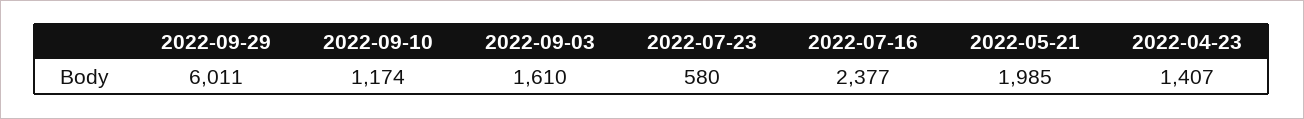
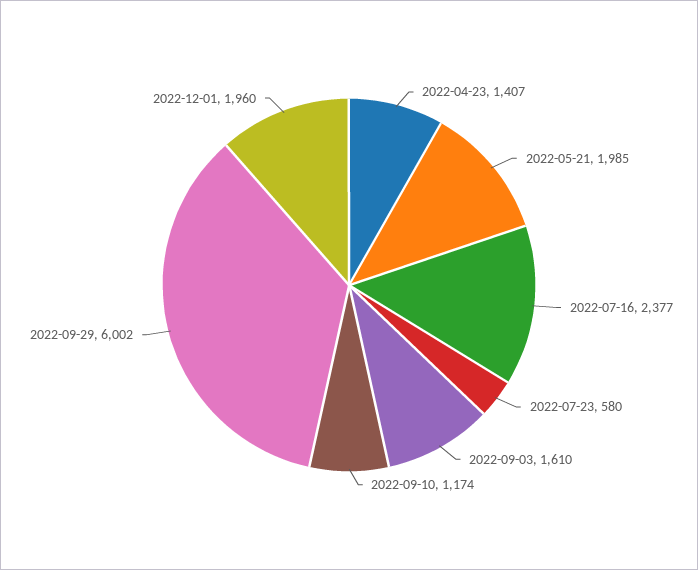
2022-09-29: 6011 -> 6002
2022-12-01: none -> 1960

